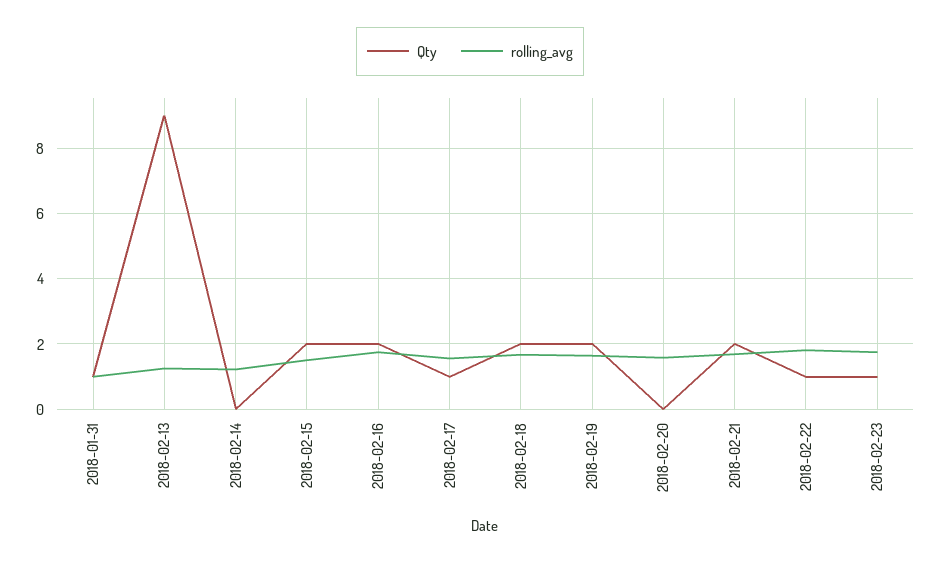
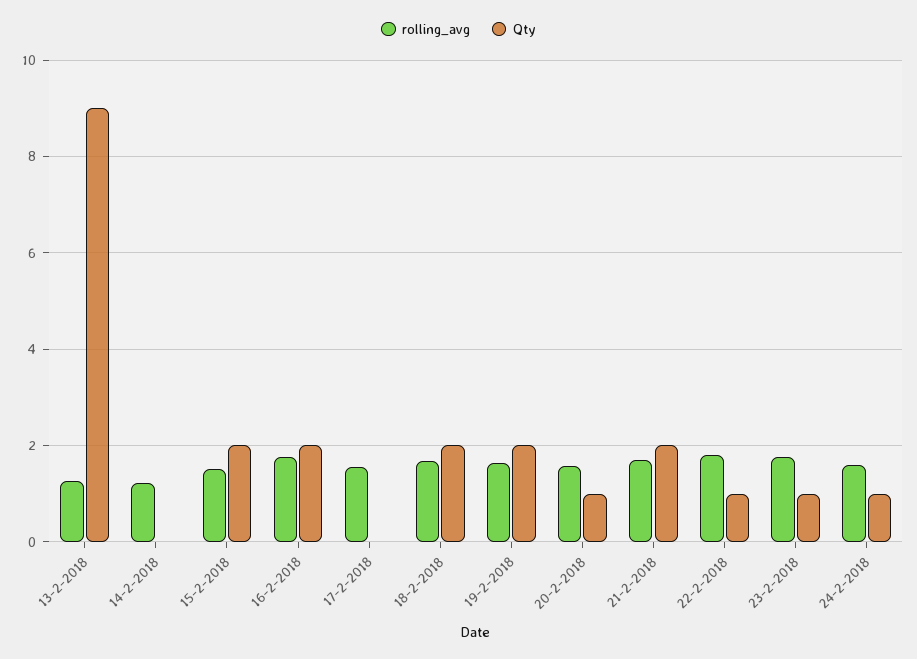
Qty, 2018-01-31: 1 -> none
rolling_avg, 2018-01-31: 1 -> none
Qty, 2018-02-17: 1 -> 0
Qty, 2018-02-20: 0 -> 1
rolling_avg, 24-2-2018: none -> 1.6
Qty, 24-2-2018: none -> 1

